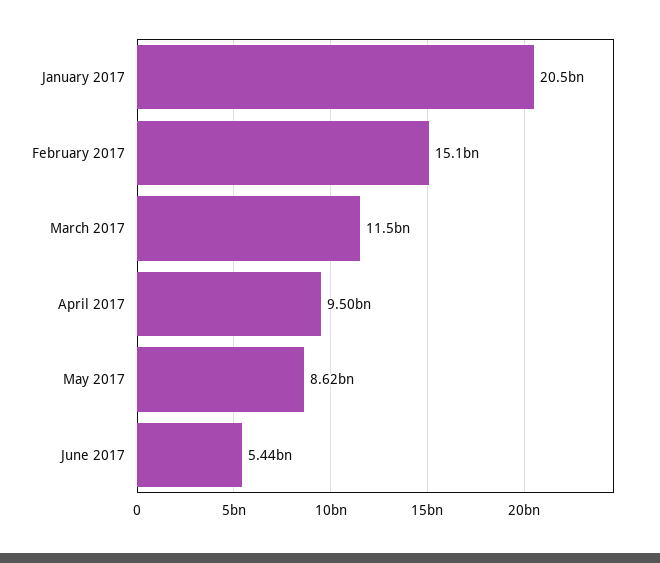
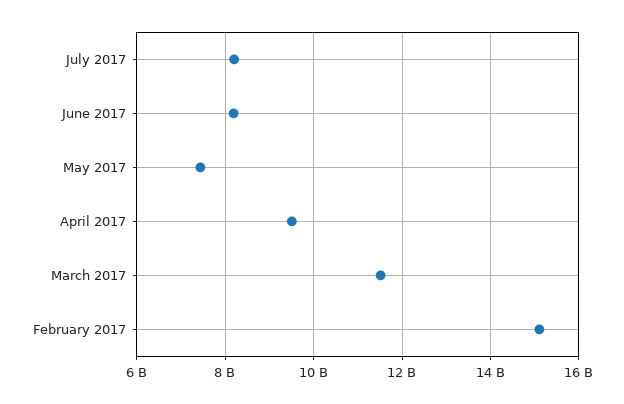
January 2017: 20500000000 -> none
May 2017: 8620000000 -> 7400000000
June 2017: 5440000000 -> 8200000000
July 2017: none -> 8200000000

